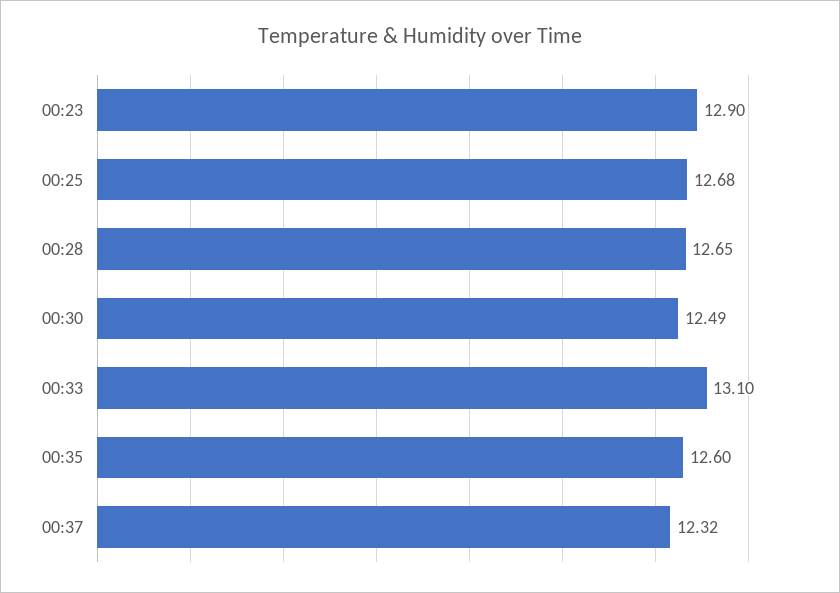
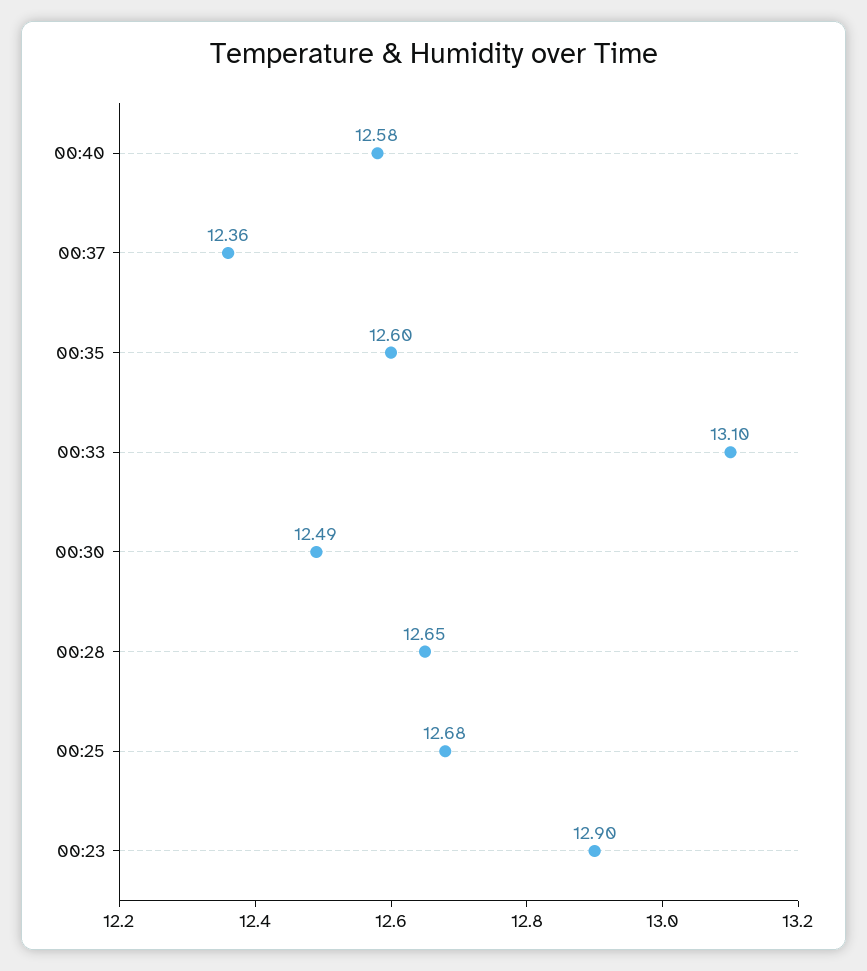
00:37: 12.32 -> 12.36
00:40: none -> 12.58

